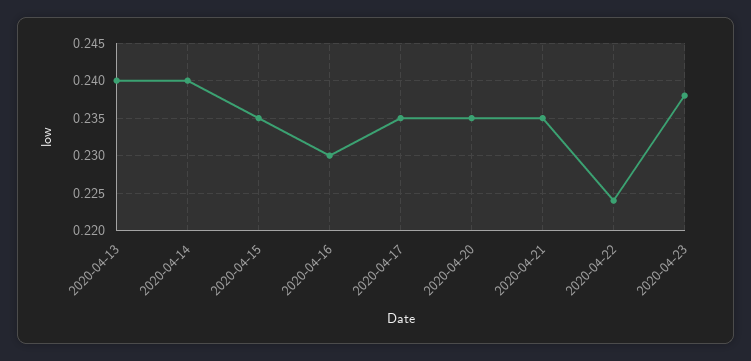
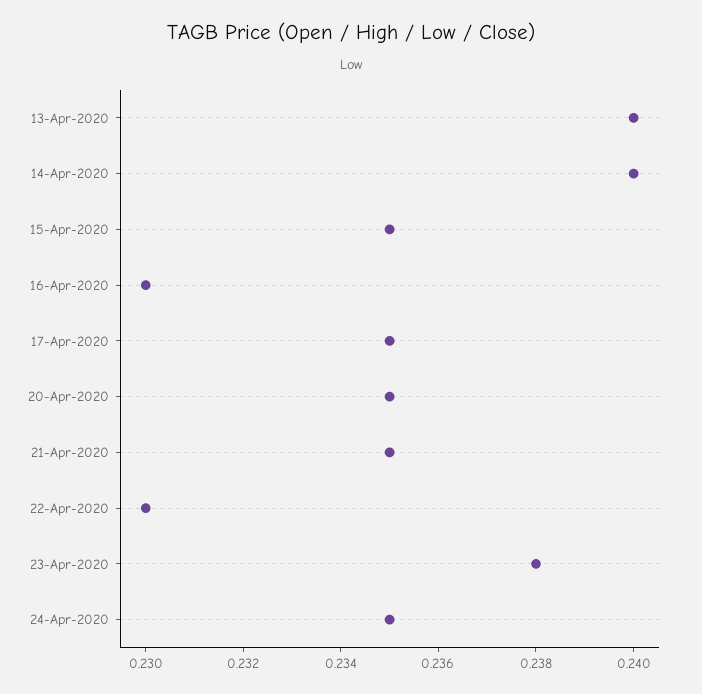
2020-04-22: 0.224 -> 0.23
24-Apr-2020: none -> 0.235

